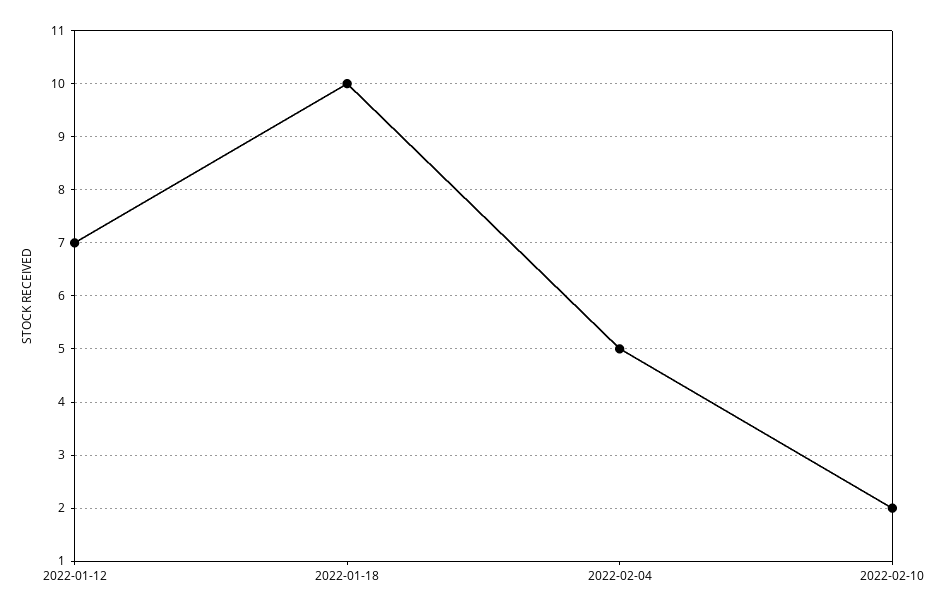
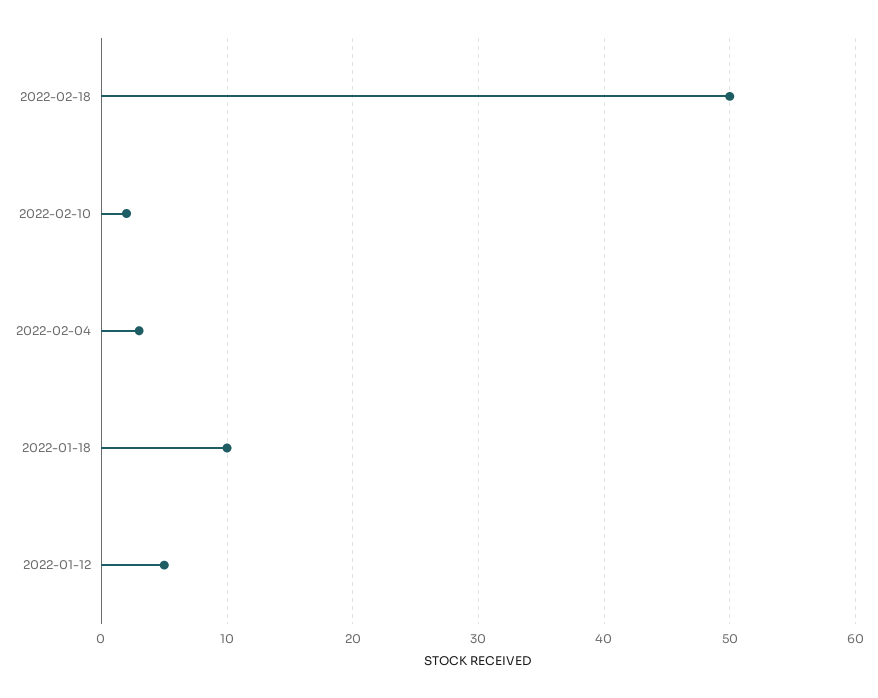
2022-01-12: 7 -> 5
2022-02-04: 5 -> 3
2022-02-18: none -> 50

